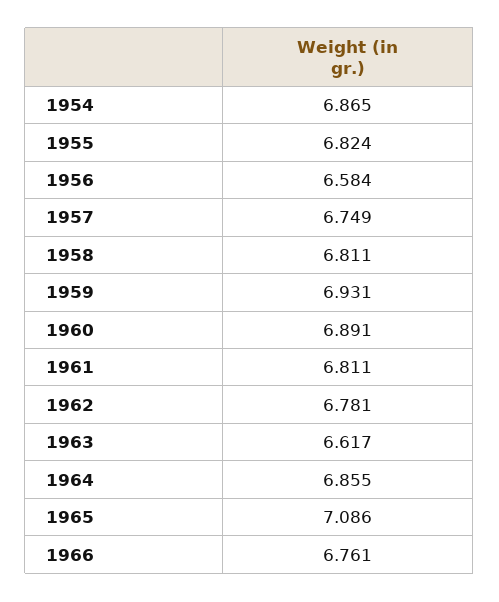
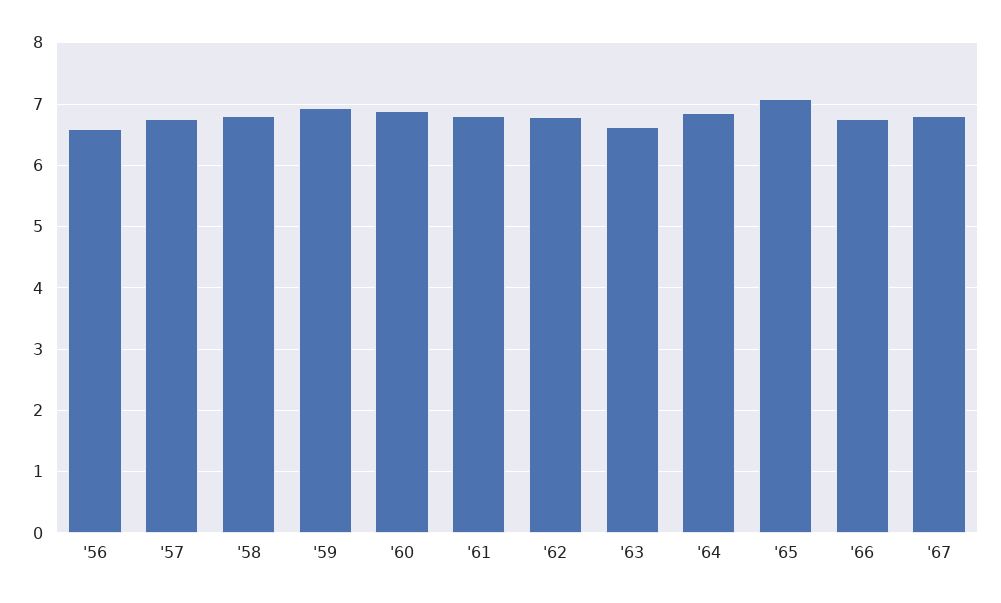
1954: 6.865 -> none
1955: 6.824 -> none
'67: none -> 6.8

